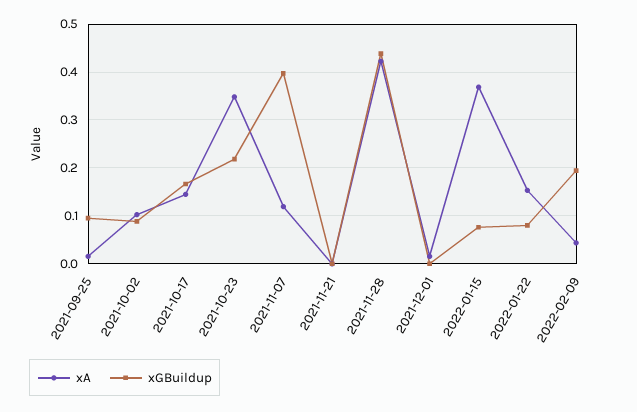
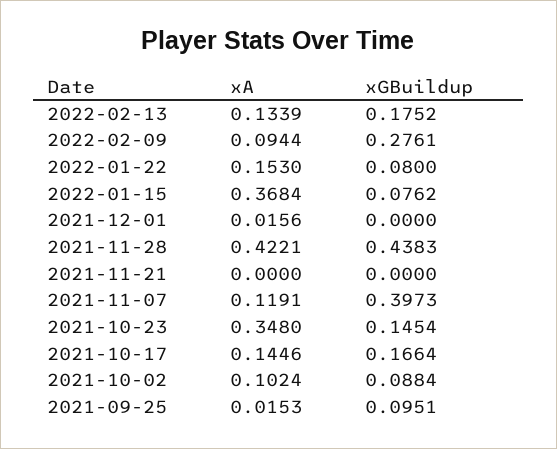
xGBuildup, 2021-10-23: 0.22 -> 0.1454
xA, 2022-02-09: 0.04 -> 0.0944
xGBuildup, 2022-02-09: 0.2 -> 0.2761
xA, 2022-02-13: none -> 0.1339
xGBuildup, 2022-02-13: none -> 0.1752

